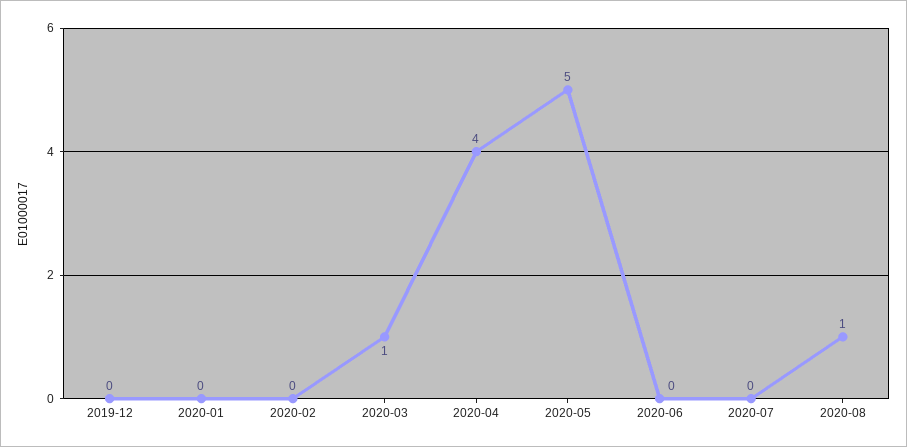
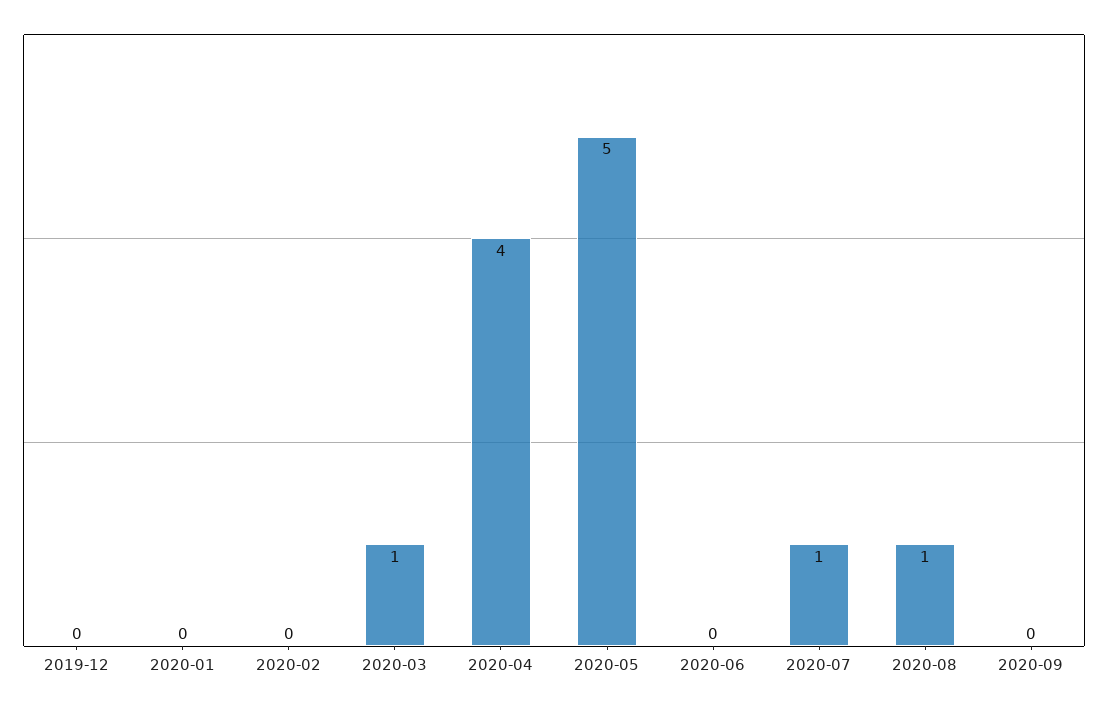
2020-07: 0 -> 1
2020-09: none -> 0

